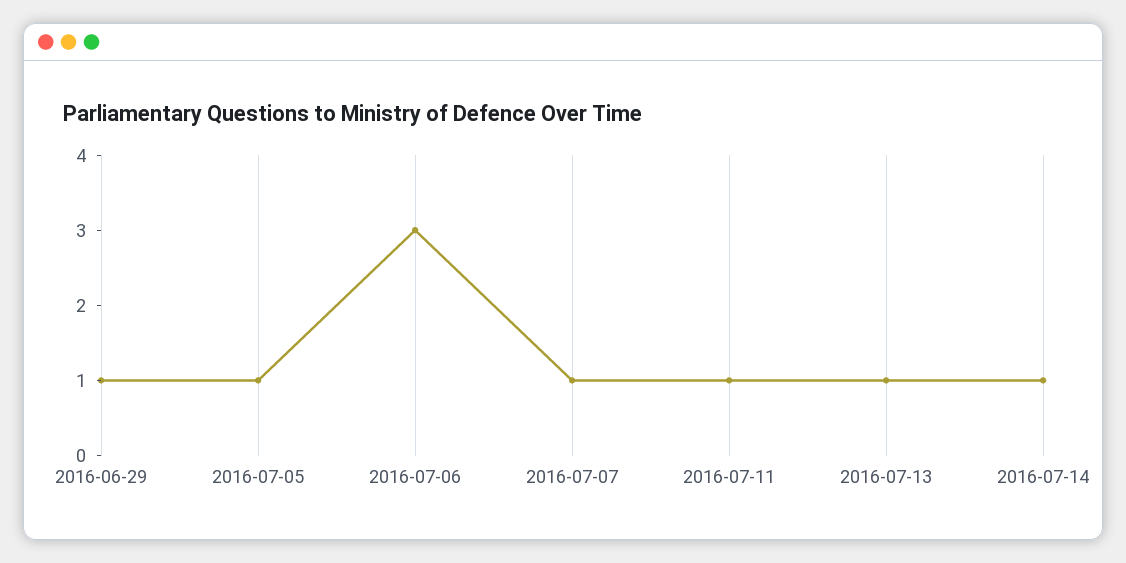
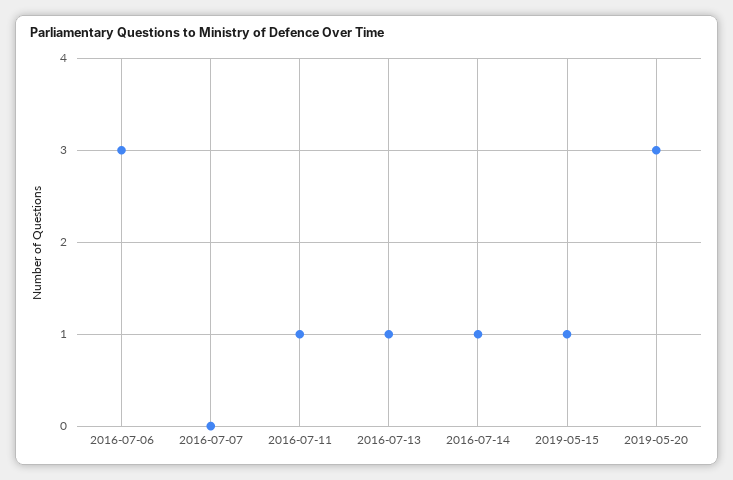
2016-06-29: 1 -> none
2016-07-05: 1 -> none
2016-07-07: 1 -> 0
2019-05-15: none -> 1
2019-05-20: none -> 3

